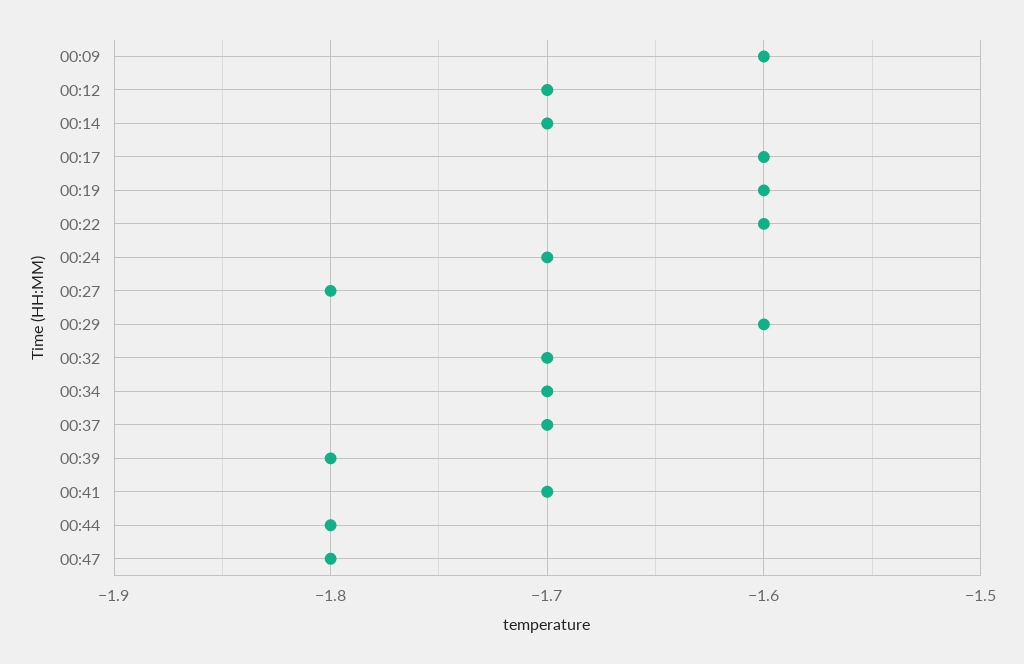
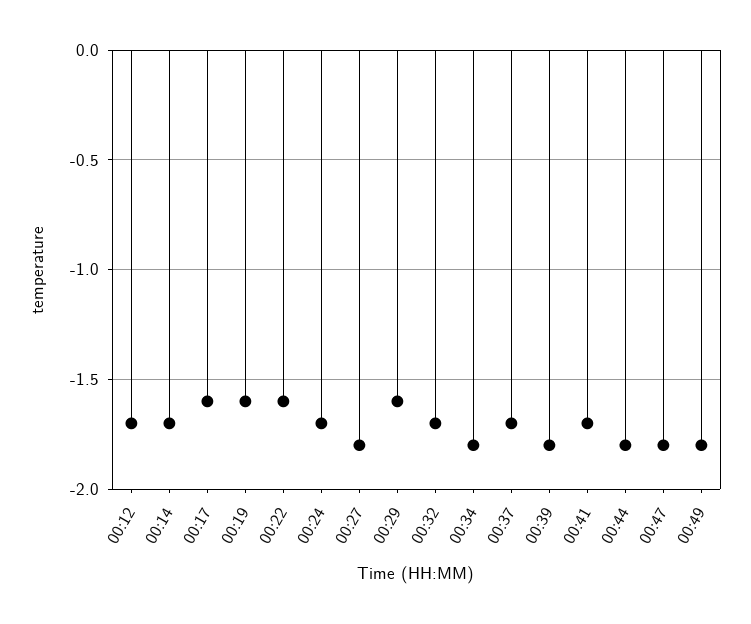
00:09: -1.6 -> none
00:34: -1.7 -> -1.8
00:49: none -> -1.8

